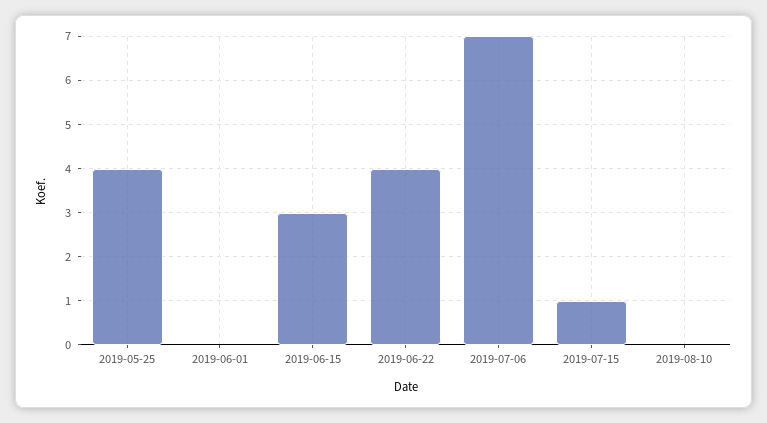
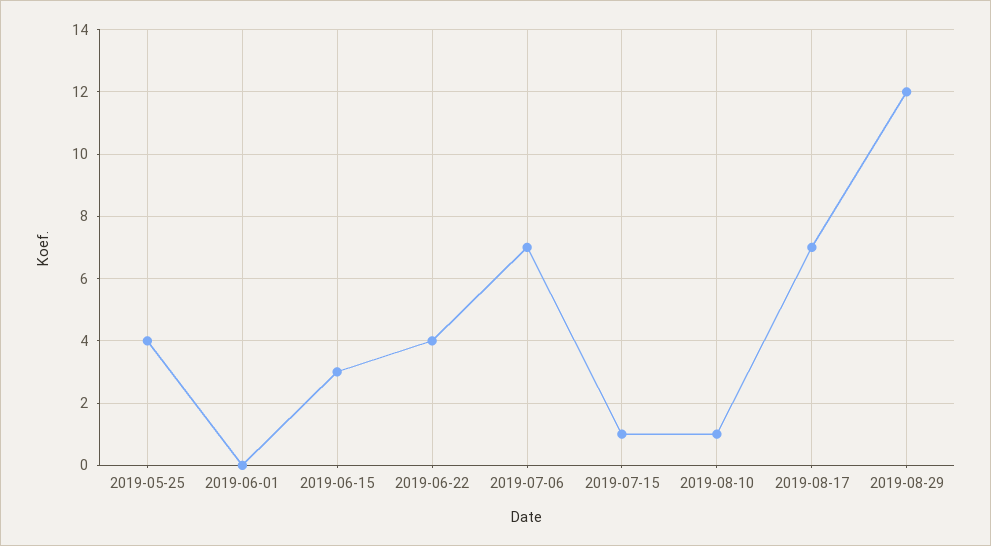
2019-08-10: 0 -> 1
2019-08-17: none -> 7
2019-08-29: none -> 12

